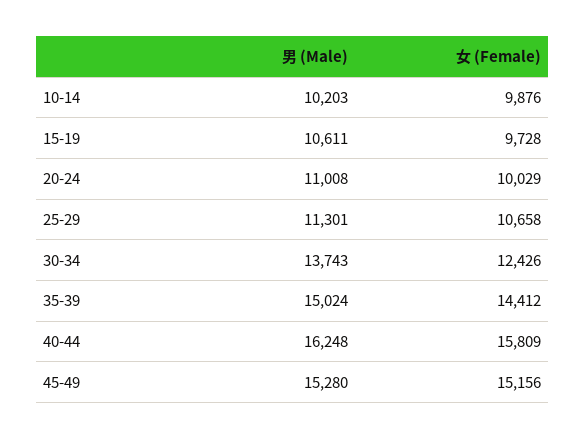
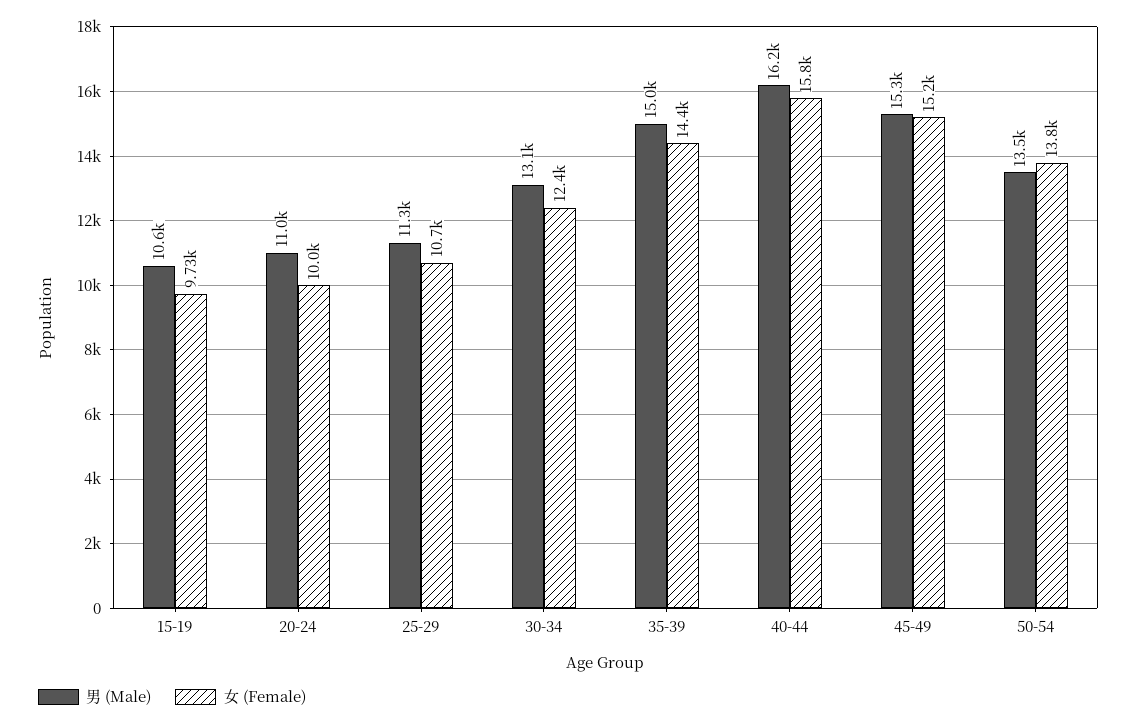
男 (Male), 10-14: 10203 -> none
女 (Female), 10-14: 9876 -> none
男 (Male), 30-34: 13743 -> 13100
男 (Male), 50-54: none -> 13500
女 (Female), 50-54: none -> 13800

